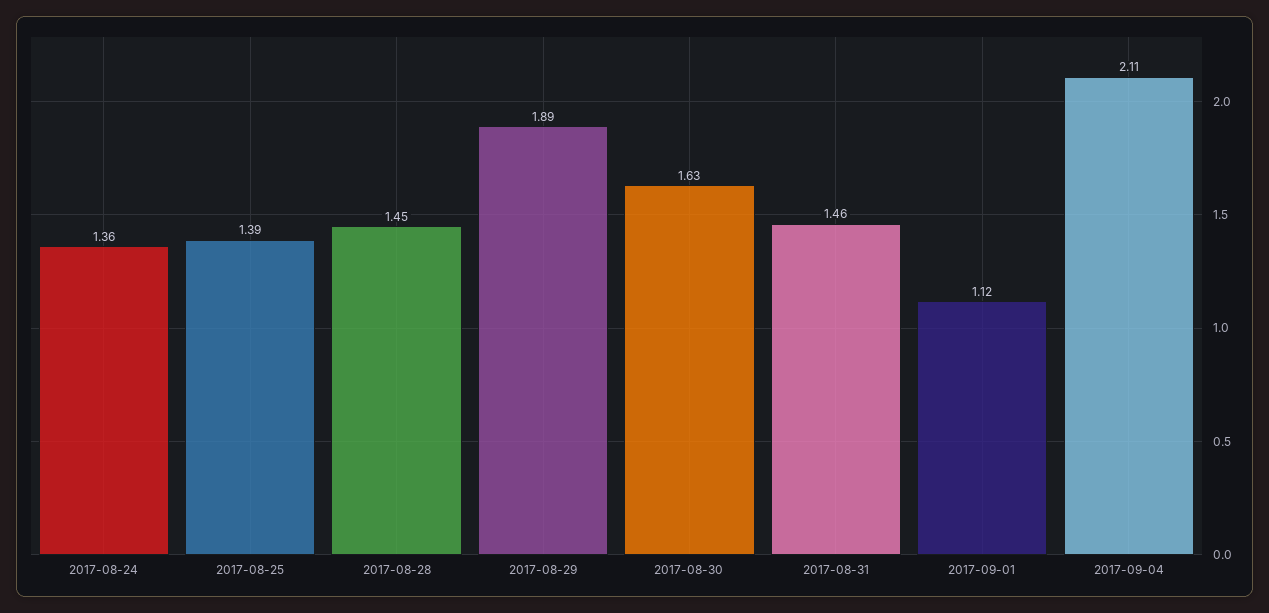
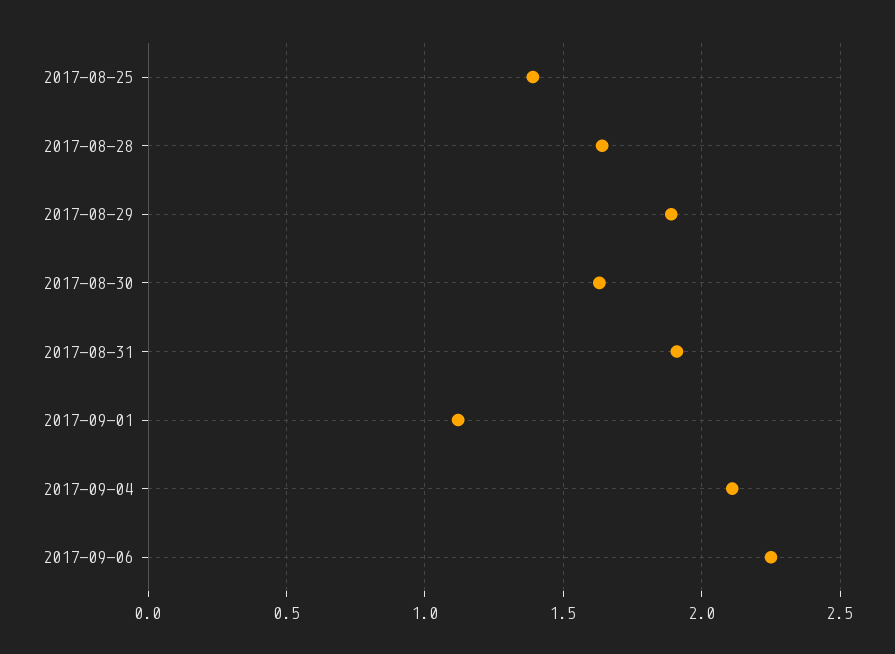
2017-08-24: 1.36 -> none
2017-08-28: 1.45 -> 1.65
2017-08-31: 1.46 -> 1.9
2017-09-06: none -> 2.25

